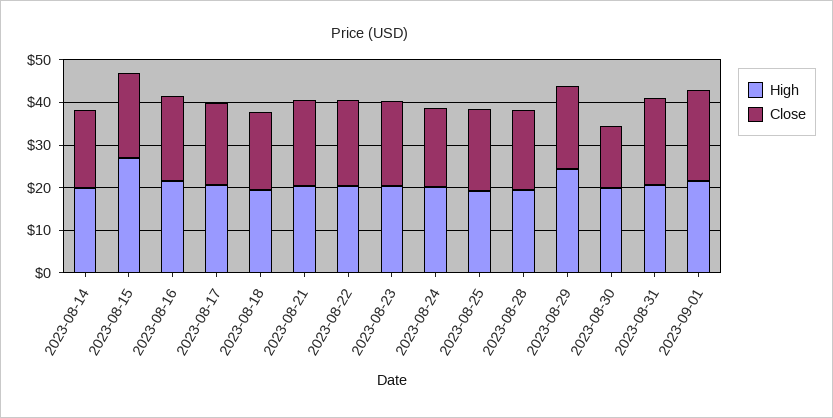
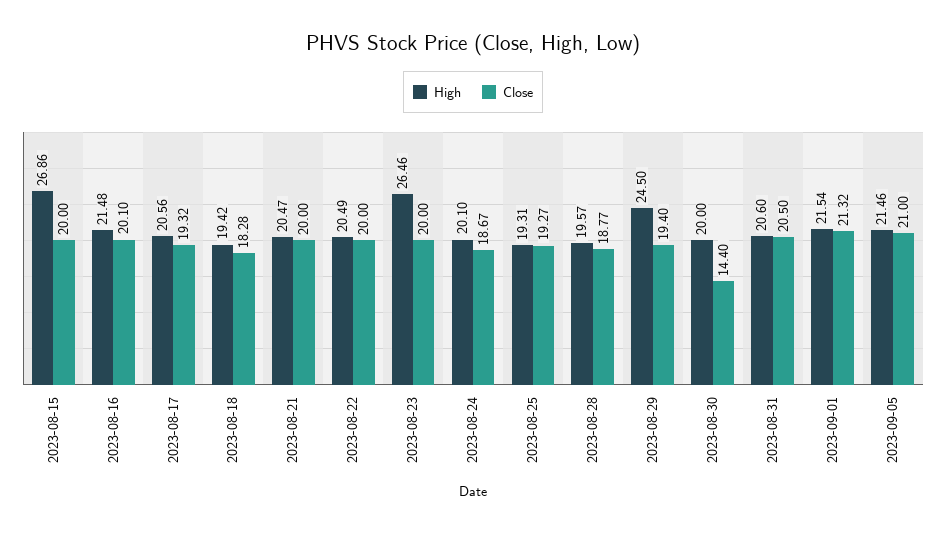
High, 2023-08-14: 20 -> none
Close, 2023-08-14: 18 -> none
High, 2023-08-23: 20 -> 26.46
High, 2023-09-05: none -> 21.46
Close, 2023-09-05: none -> 21

